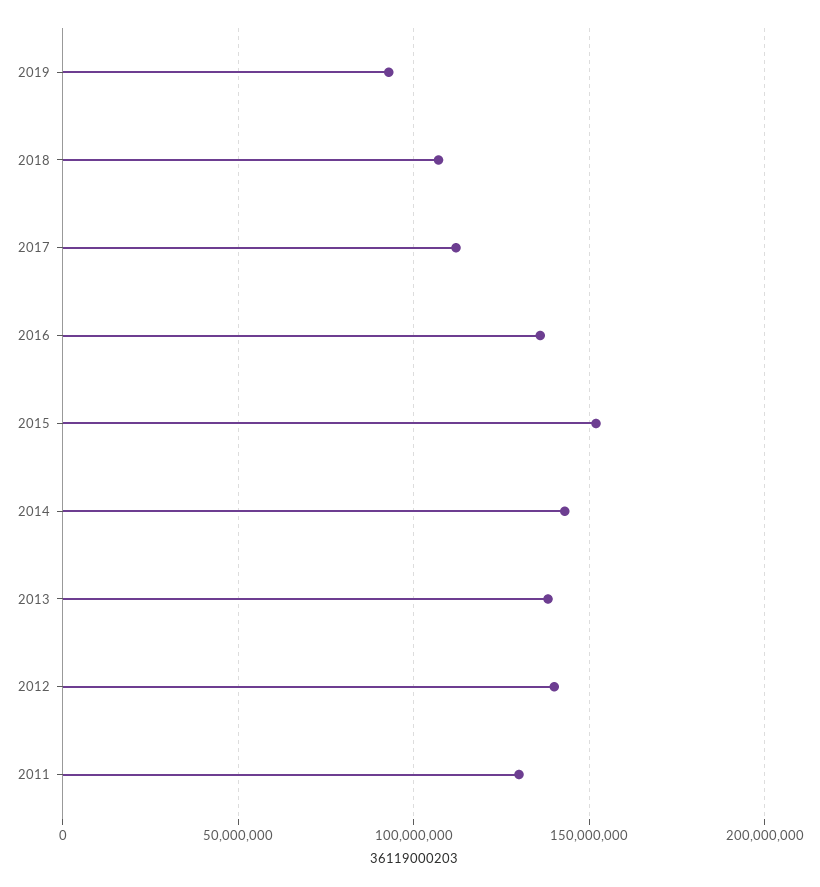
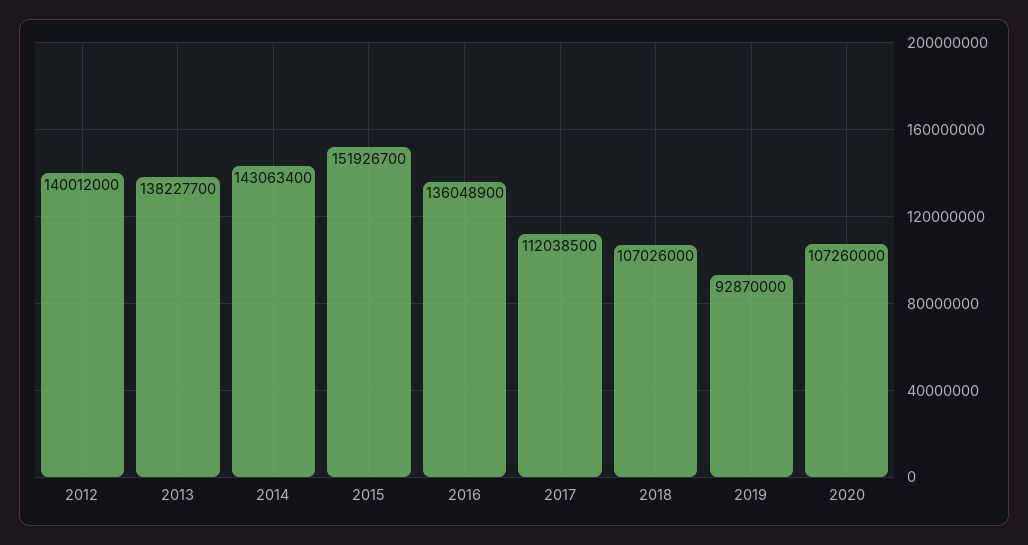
2011: 130000000 -> none
2020: none -> 107260000

